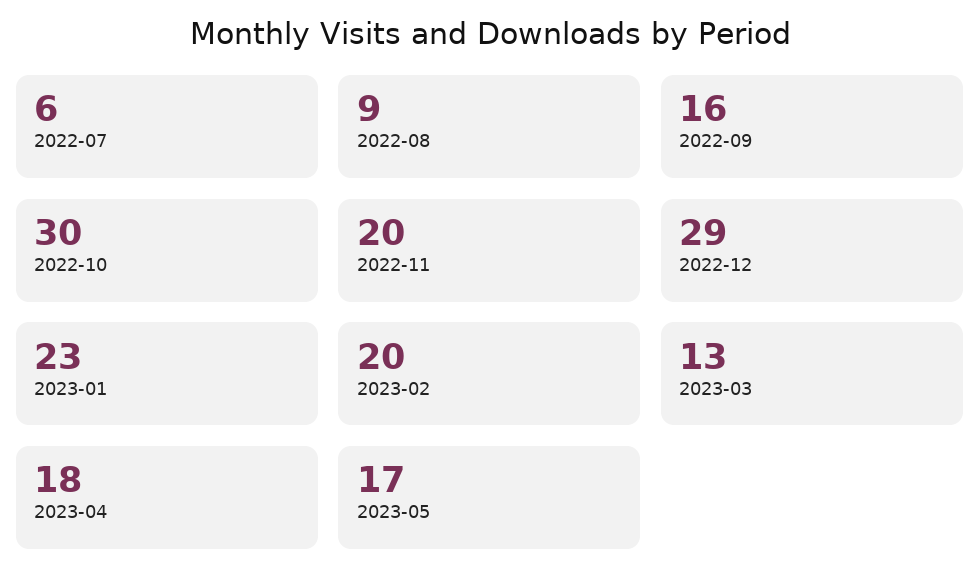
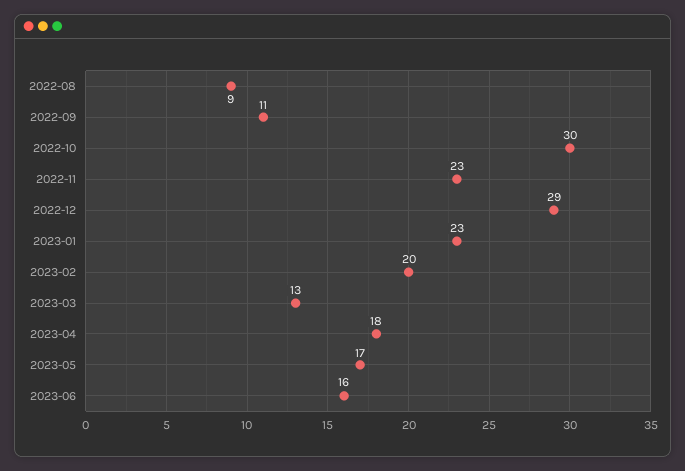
2022-07: 6 -> none
2022-09: 16 -> 11
2022-11: 20 -> 23
2023-06: none -> 16

